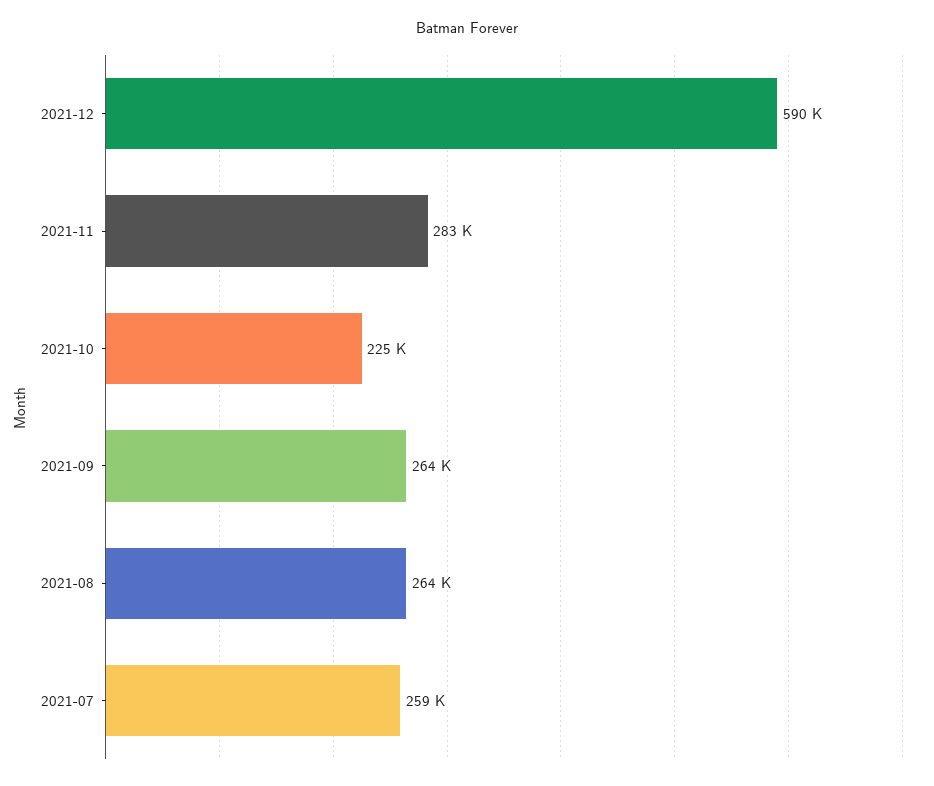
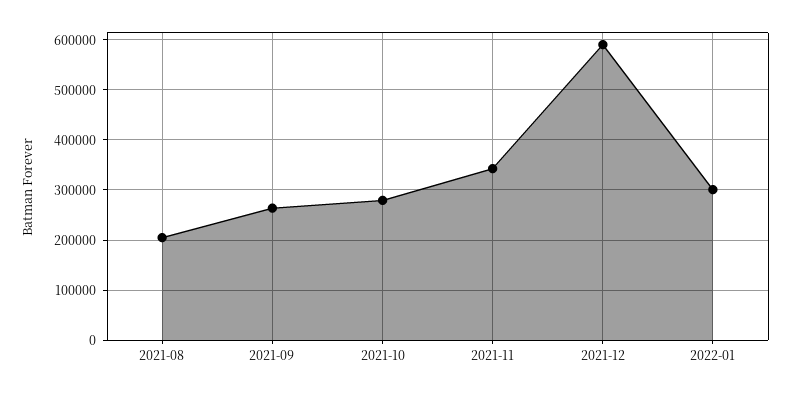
2021-11: 283000 -> 340000
2021-10: 225000 -> 280000
2021-08: 264000 -> 200000
2021-07: 259000 -> none
2022-01: none -> 300000

